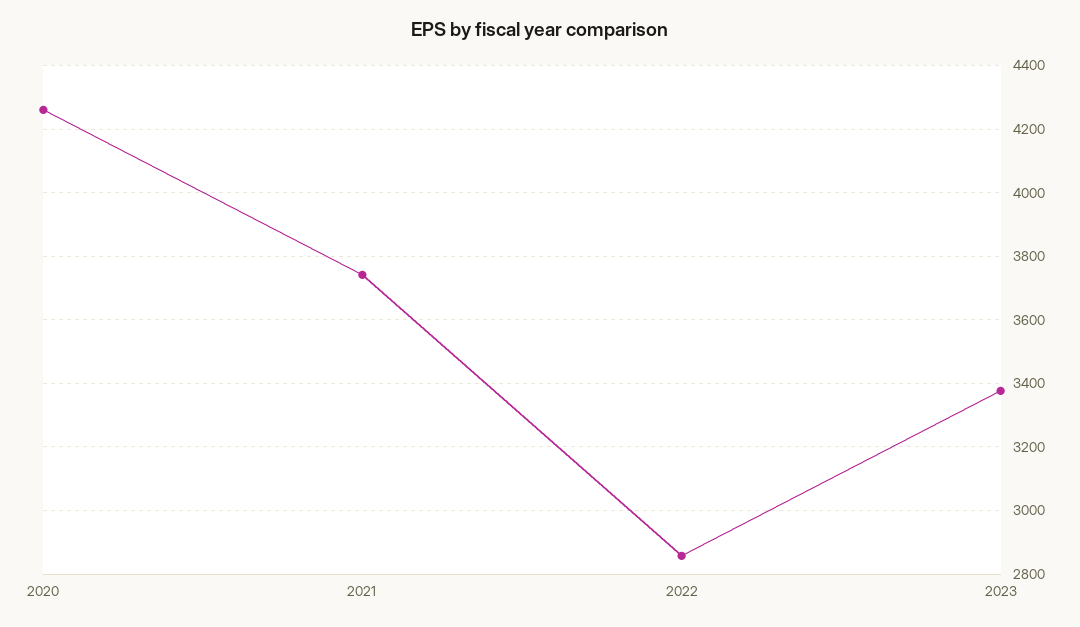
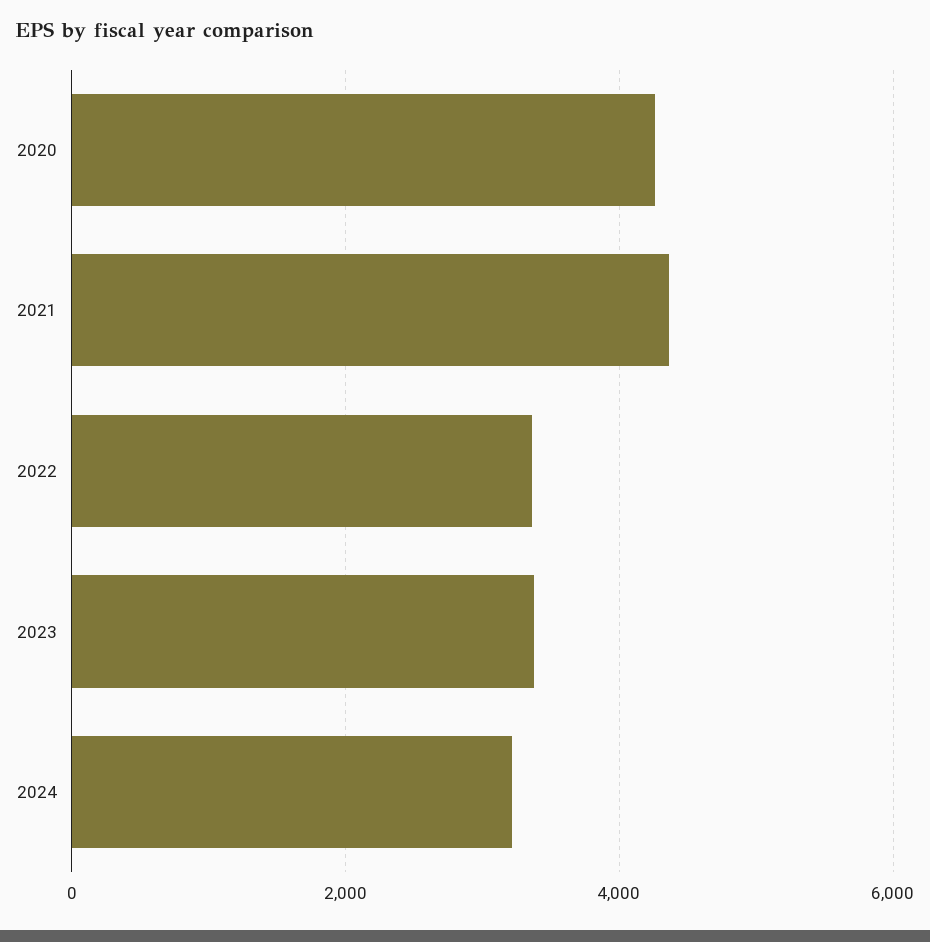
2021: 3740 -> 4400
2022: 2860 -> 3400
2024: none -> 3200

